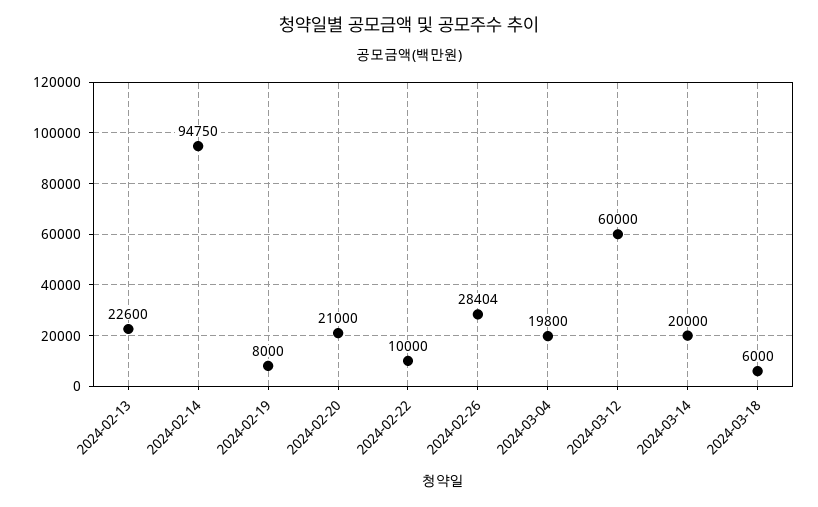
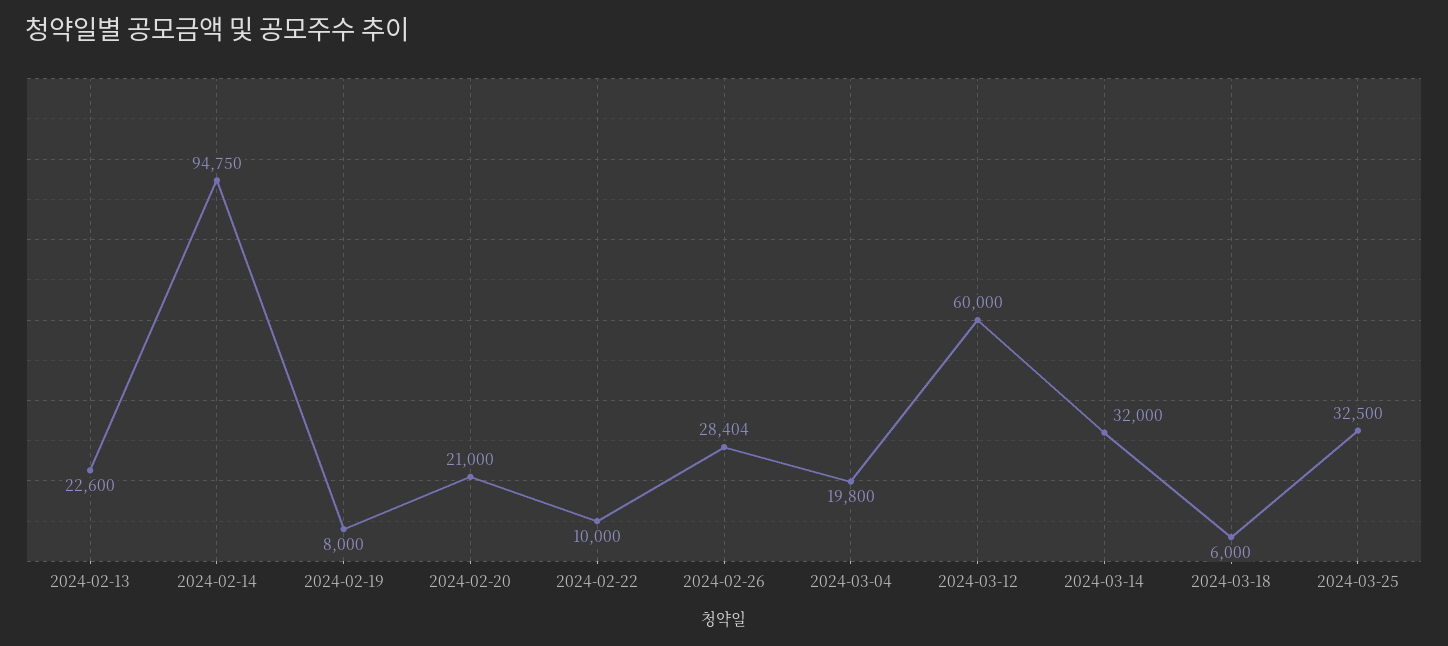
2024-03-14: 20000 -> 32000
2024-03-25: none -> 32500

